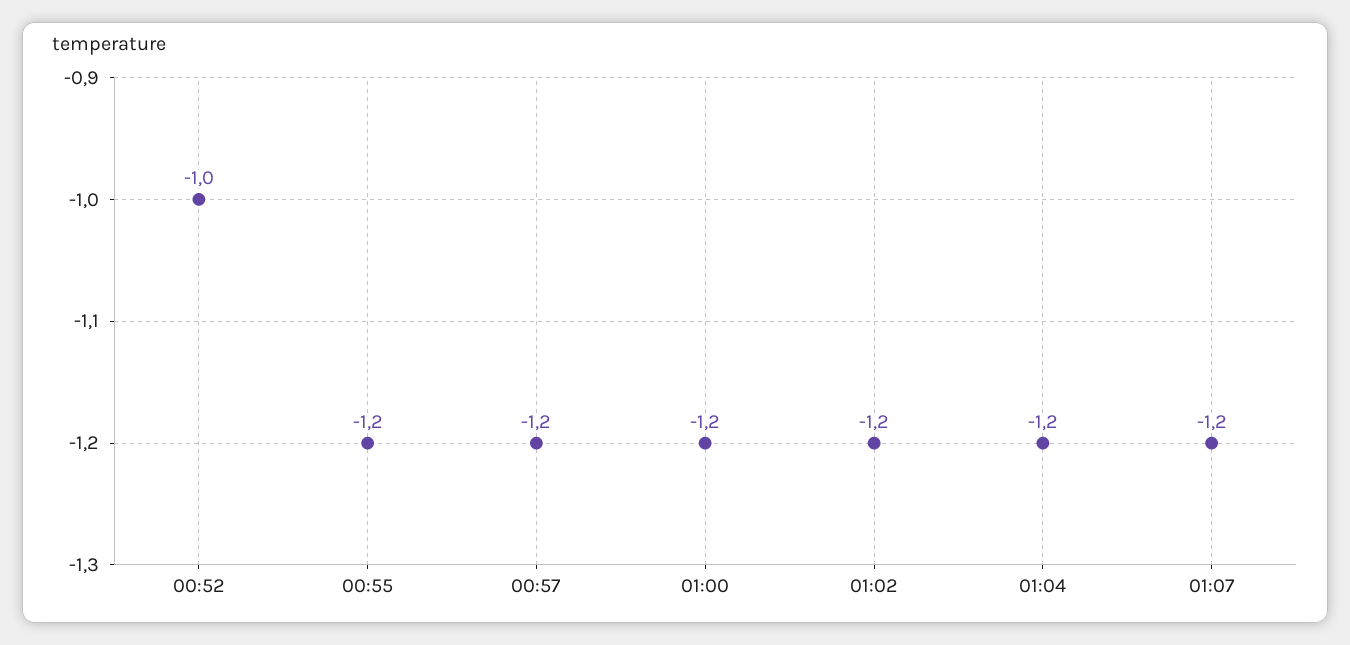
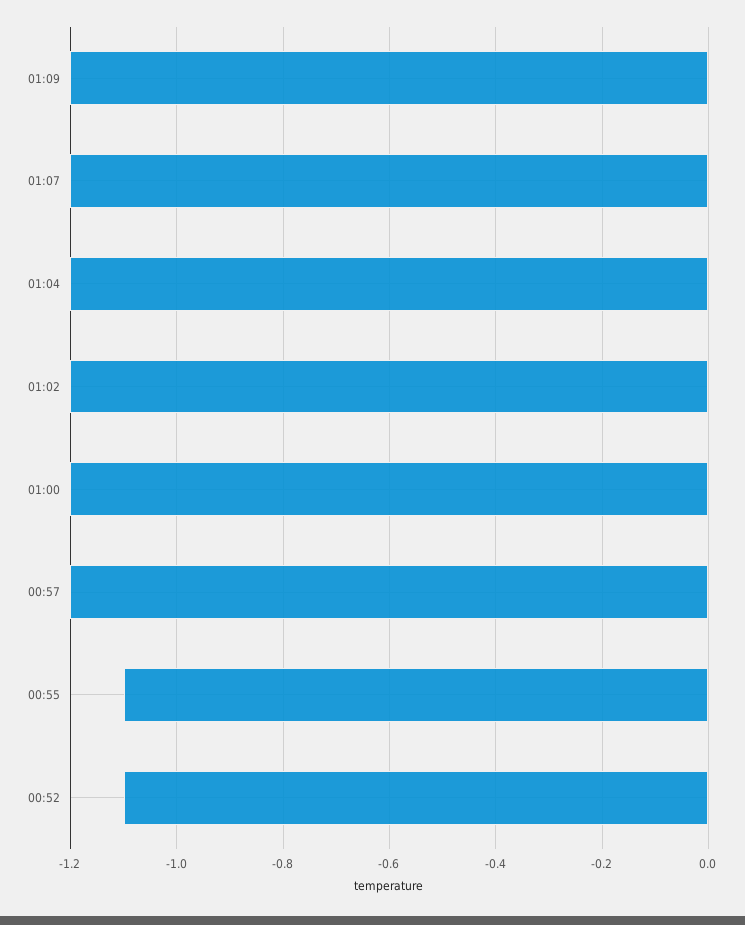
00:52: -1 -> -1.1
00:55: -1.2 -> -1.1
01:09: none -> -1.2

